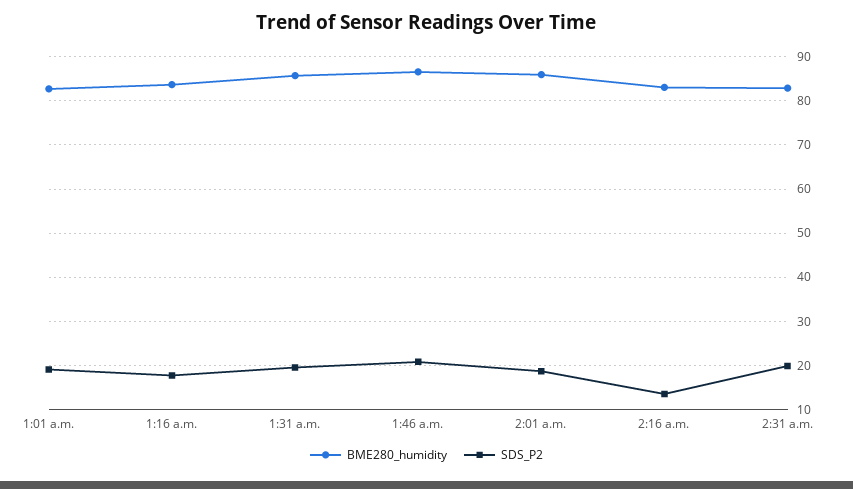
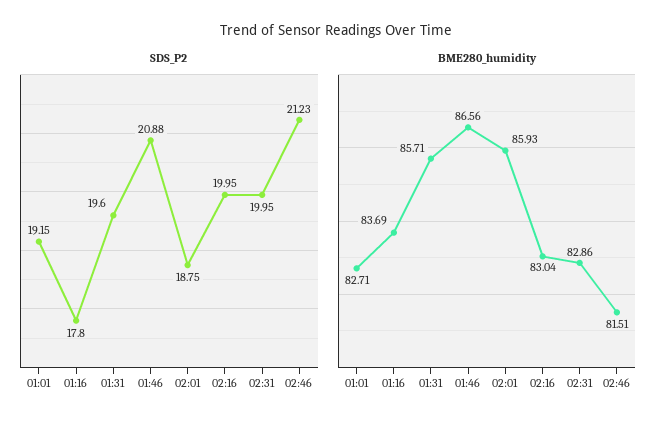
SDS_P2, 2:16 a.m.: 14 -> 19.95
SDS_P2, 02:46: none -> 21.23
BME280_humidity, 02:46: none -> 81.51

